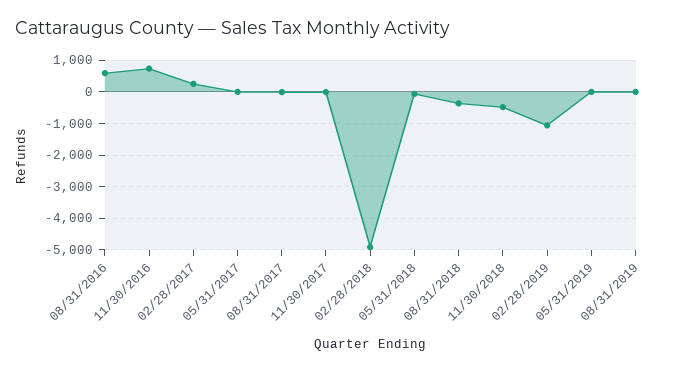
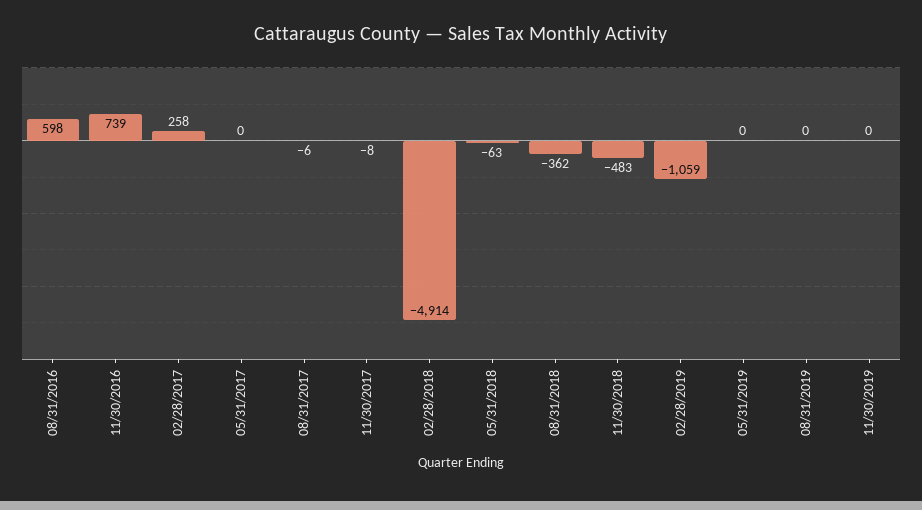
11/30/2019: none -> 0

